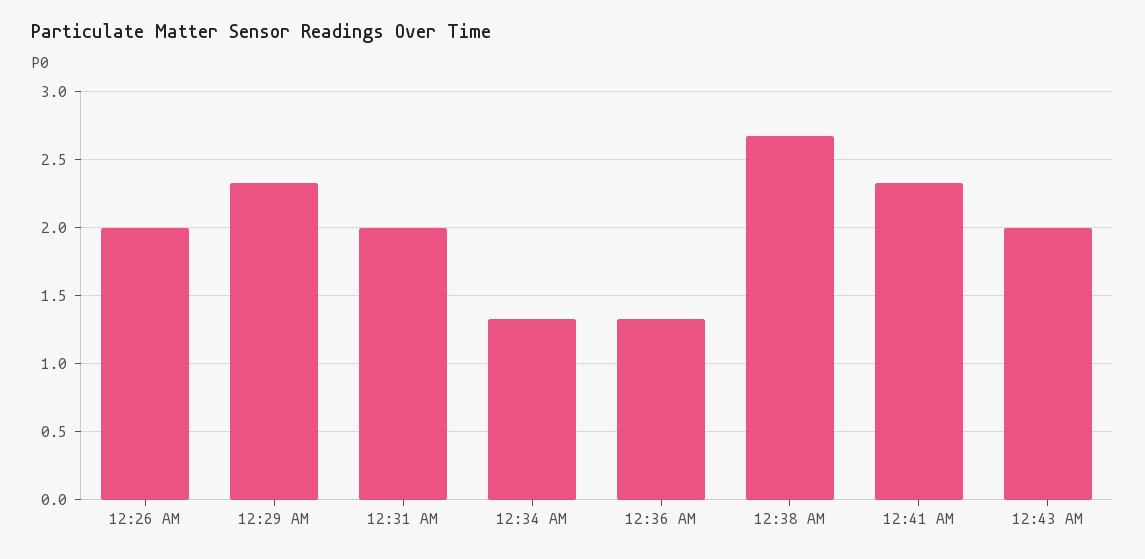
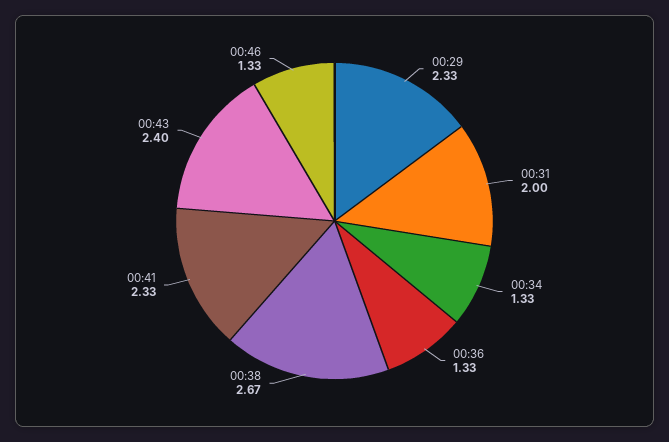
12:26 AM: 2 -> none
12:43 AM: 2 -> 2.4
00:46: none -> 1.33

